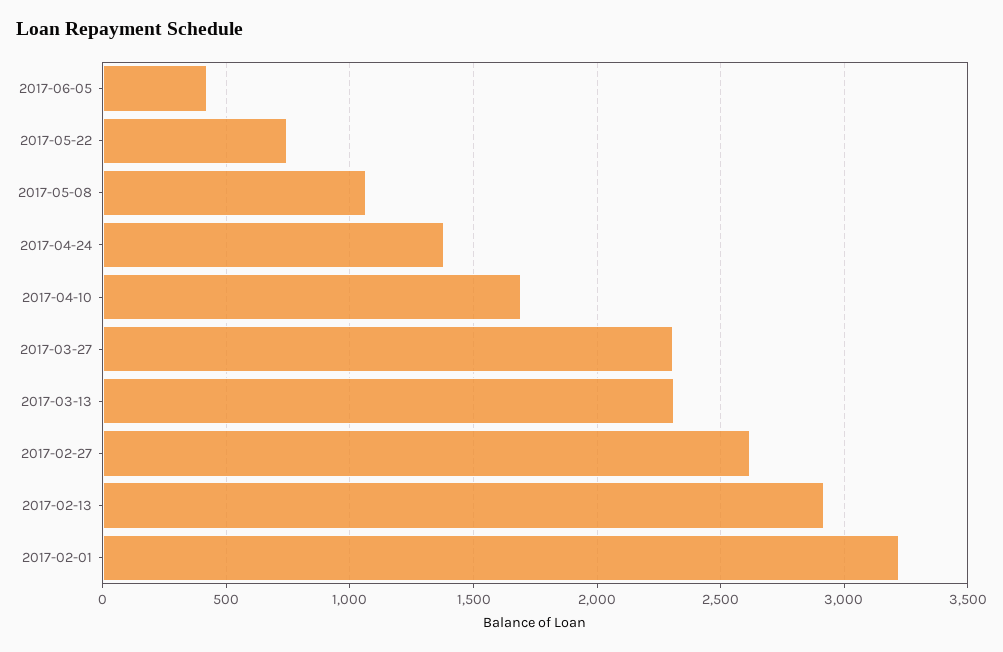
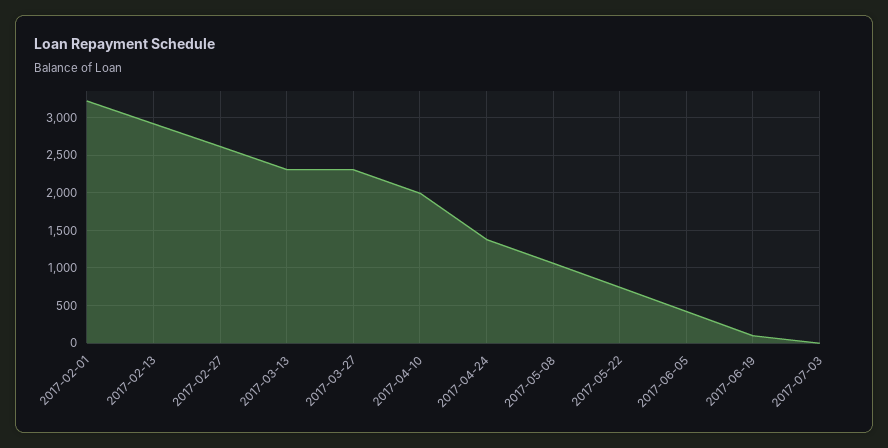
2017-04-10: 1700 -> 2000
2017-06-19: none -> 100
2017-07-03: none -> 0

